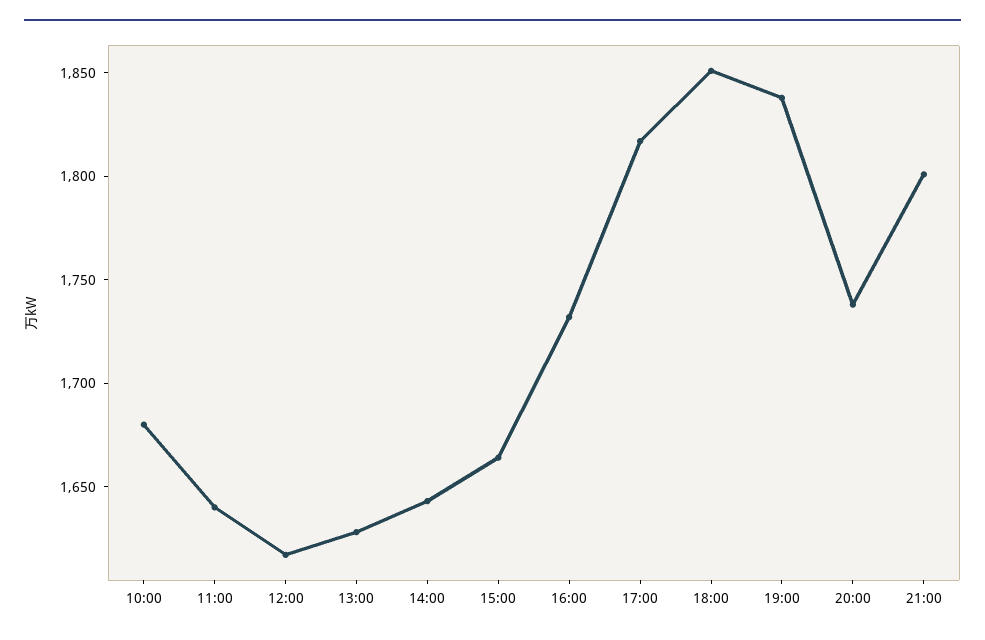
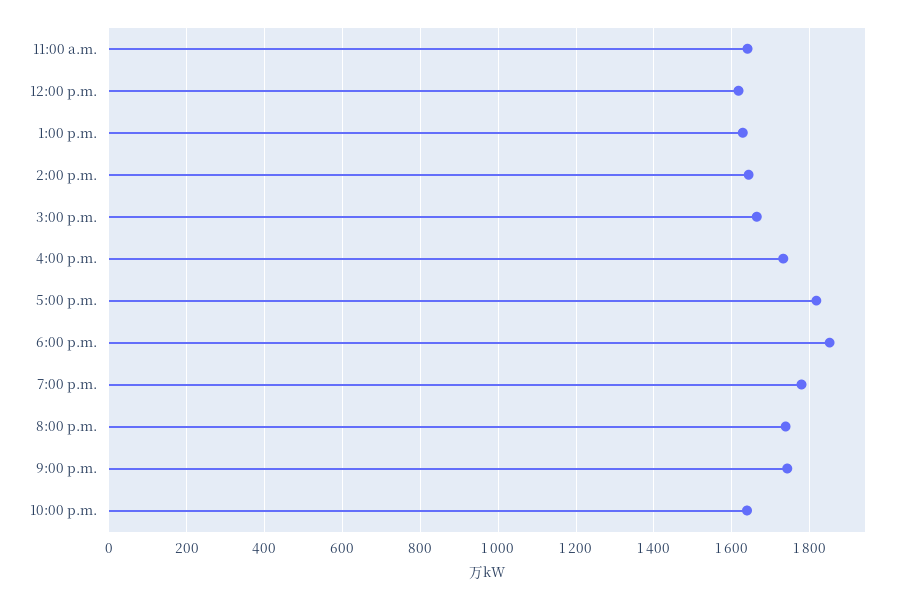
10:00: 1680 -> none
19:00: 1840 -> 1780
21:00: 1800 -> 1740
10:00 p.m.: none -> 1640

